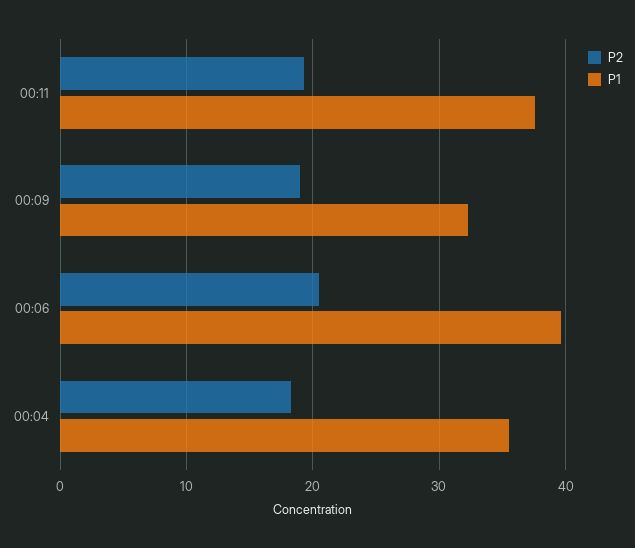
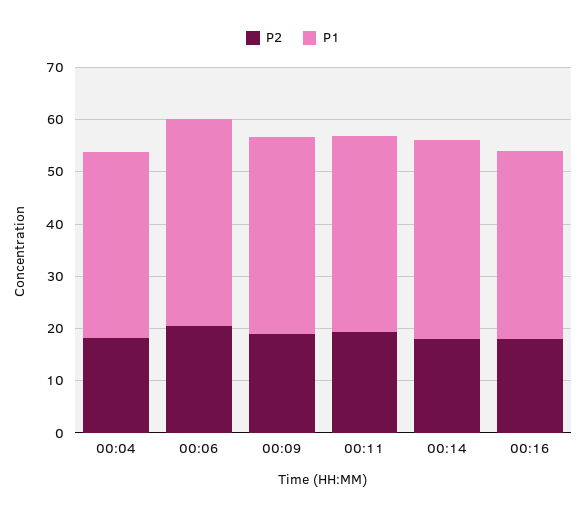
P1, 00:09: 32 -> 38
P2, 00:14: none -> 18
P1, 00:14: none -> 38
P2, 00:16: none -> 18
P1, 00:16: none -> 36

